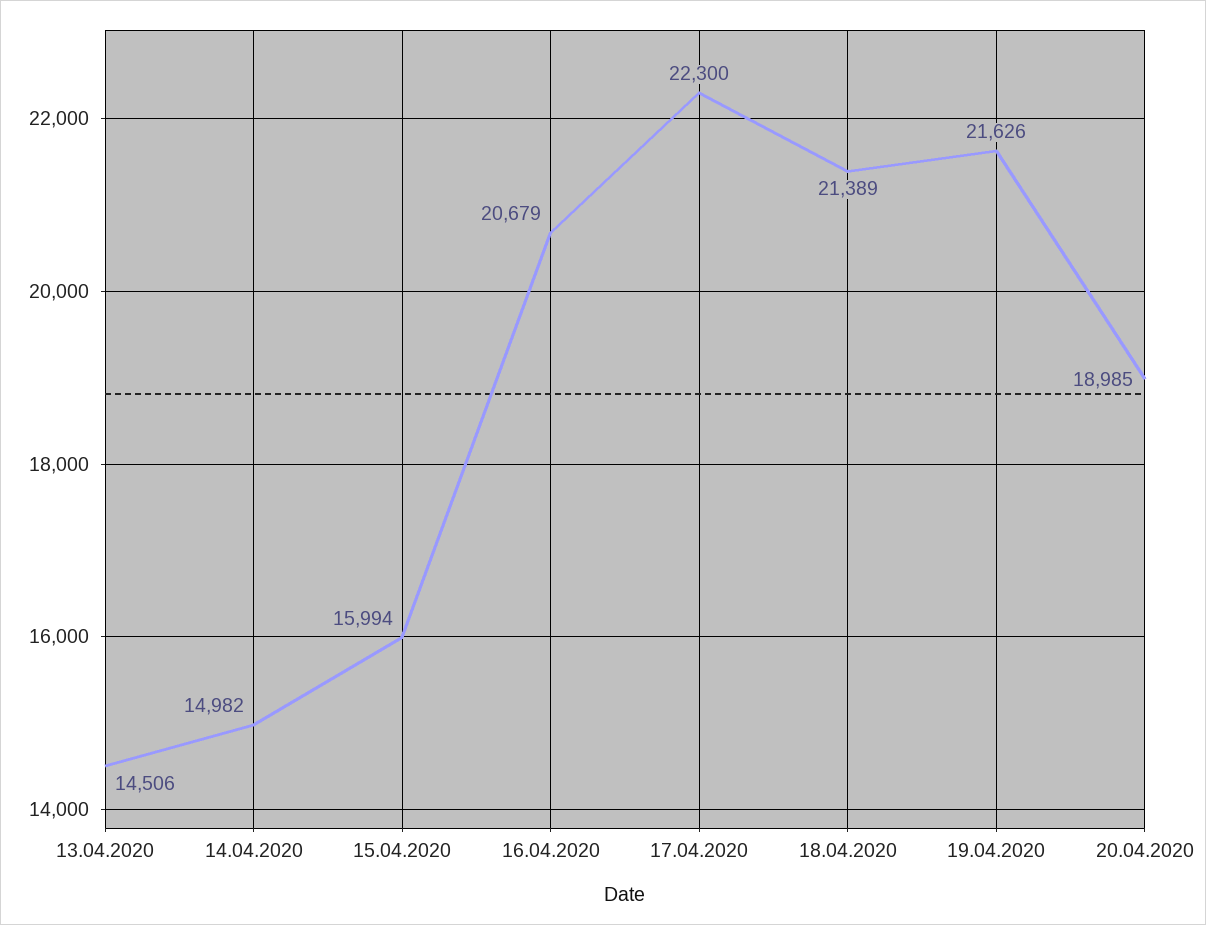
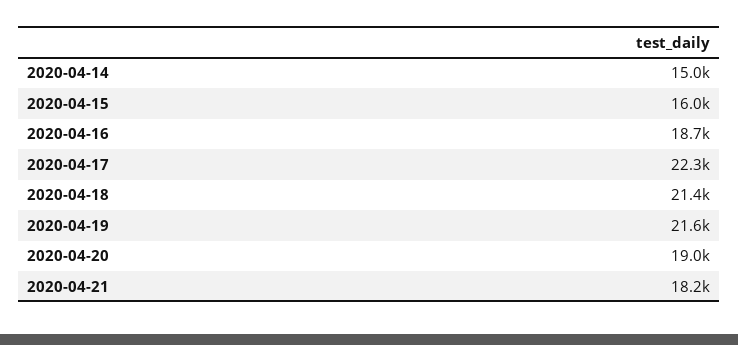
13.04.2020: 14506 -> none
16.04.2020: 20679 -> 18700
2020-04-21: none -> 18200

